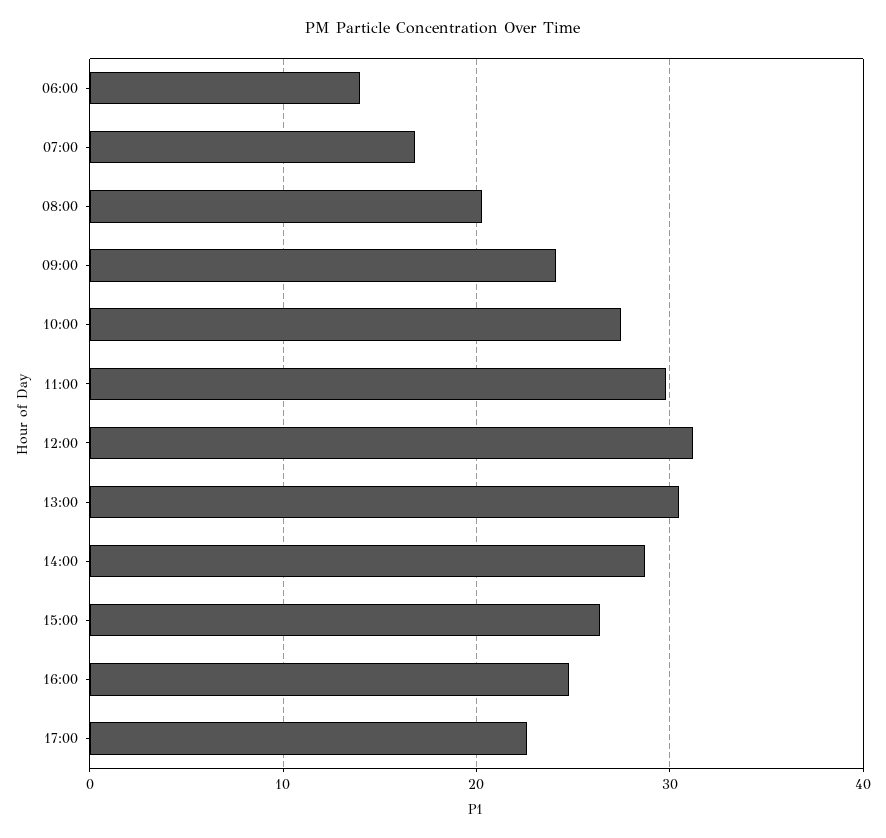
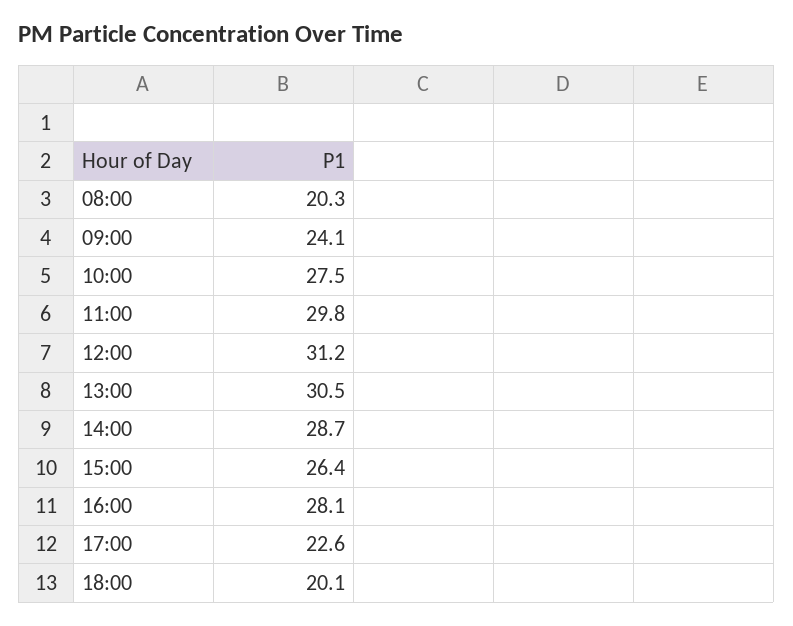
06:00: 14 -> none
07:00: 17 -> none
16:00: 25 -> 28.1
18:00: none -> 20.1

